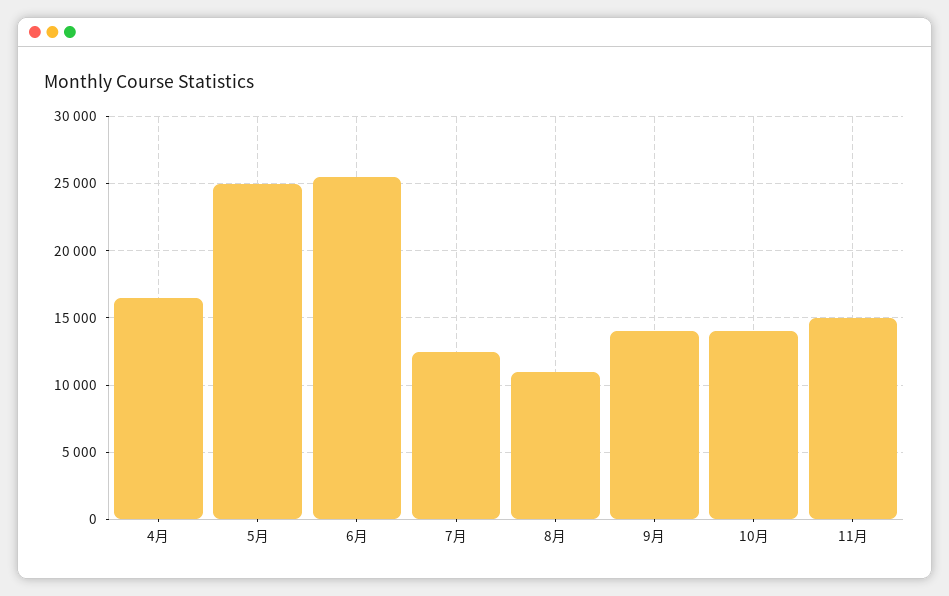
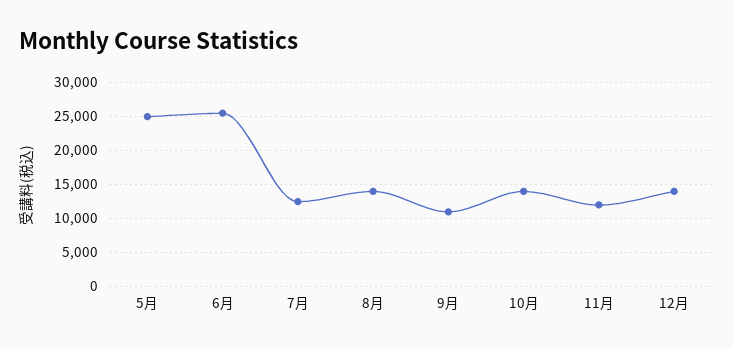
4月: 16500 -> none
8月: 11000 -> 14000
9月: 14000 -> 11000
11月: 15000 -> 12000
12月: none -> 14000

